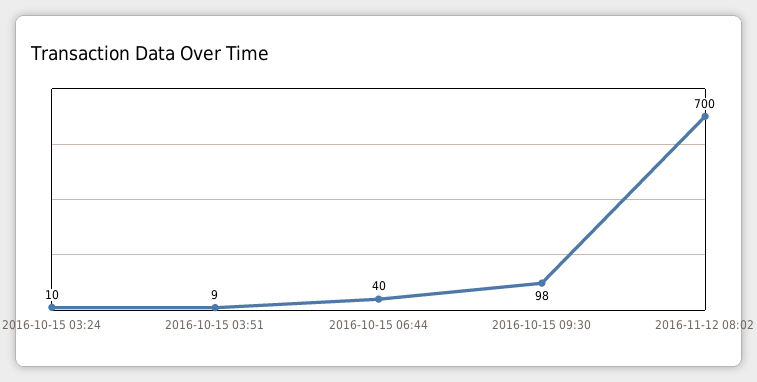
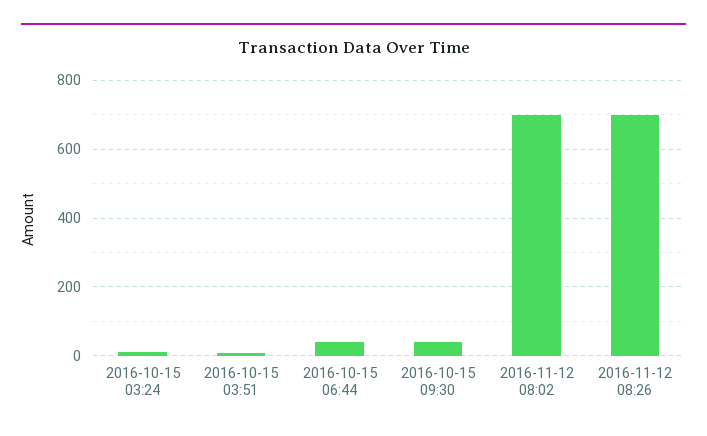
2016-10-15 09:30: 98 -> 40
2016-11-12 08:26: none -> 700

